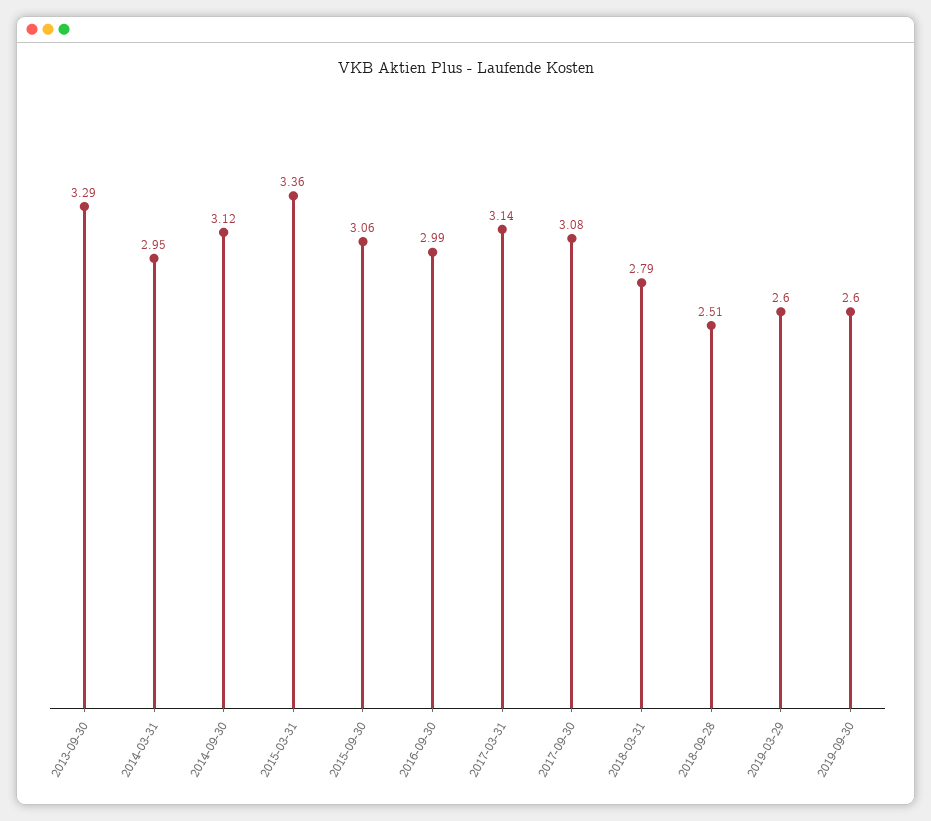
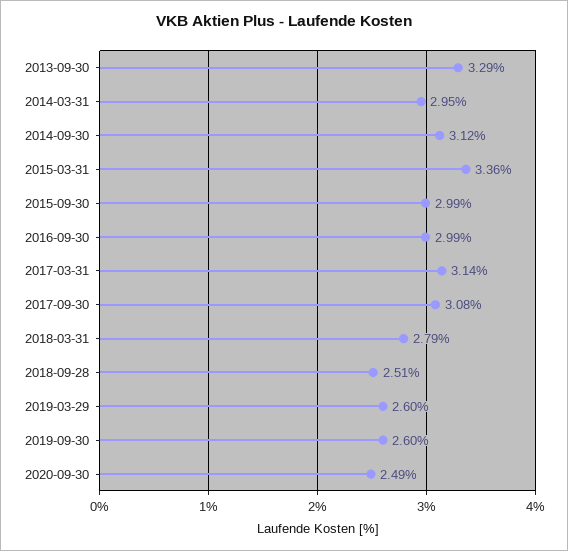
2015-09-30: 3.06 -> 2.99
2020-09-30: none -> 2.49

